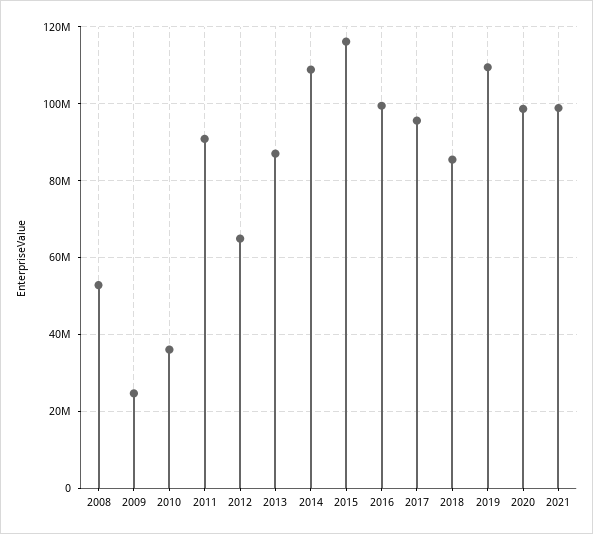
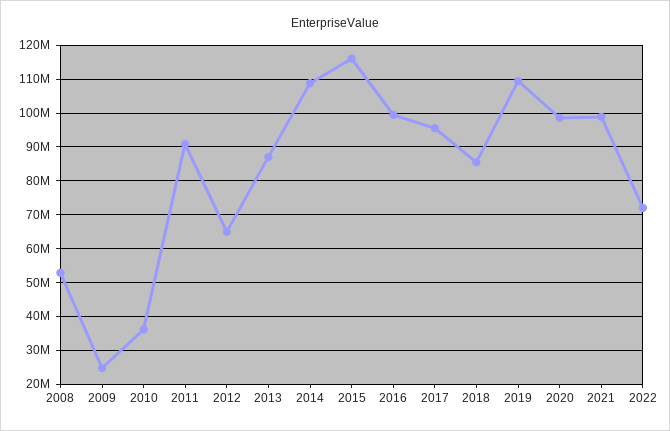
2022: none -> 72000000

